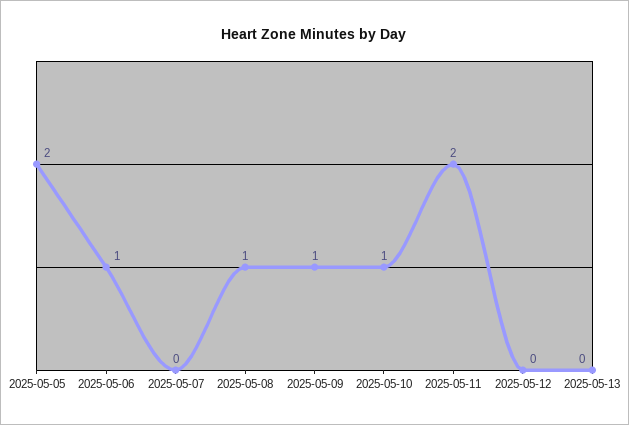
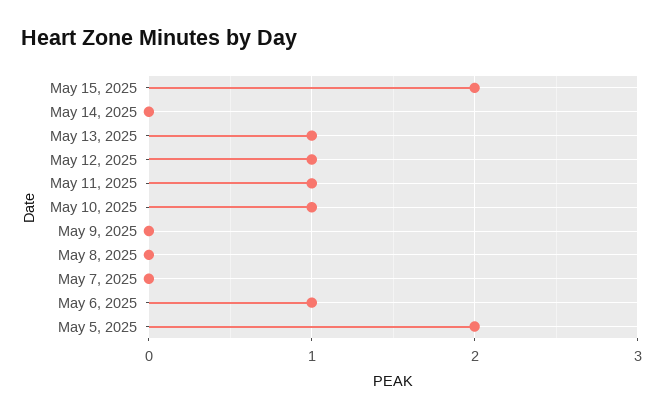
2025-05-08: 1 -> 0
2025-05-09: 1 -> 0
2025-05-11: 2 -> 1
2025-05-12: 0 -> 1
2025-05-13: 0 -> 1
May 15, 2025: none -> 2
May 14, 2025: none -> 0

